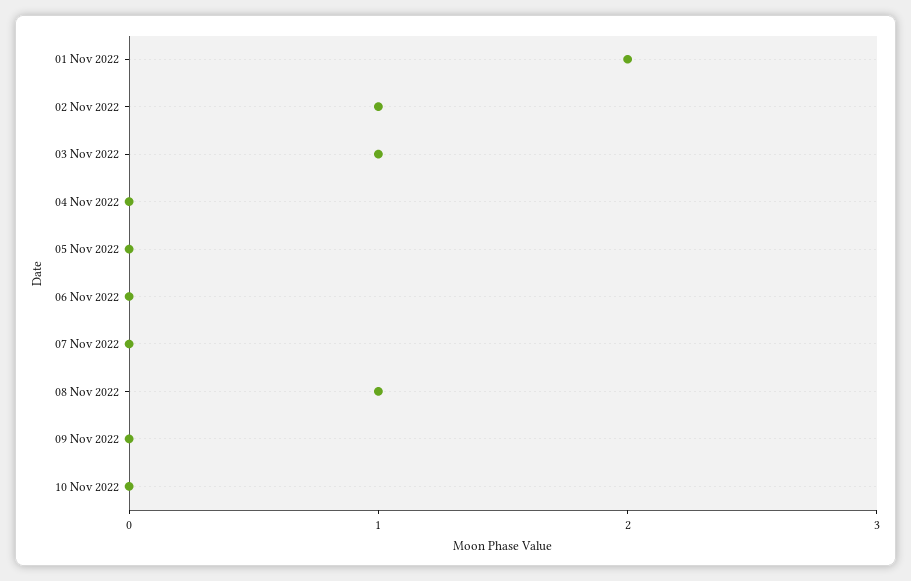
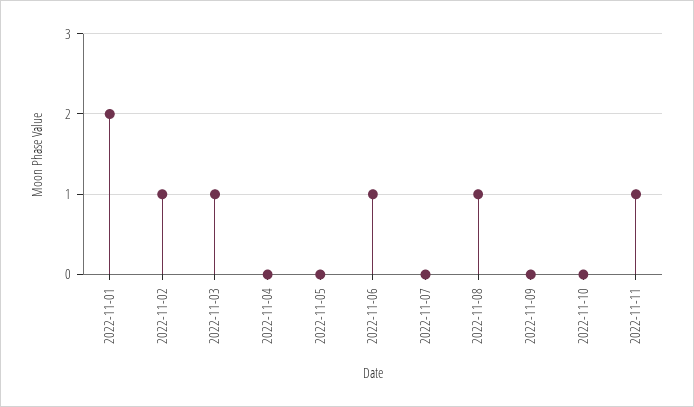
06 Nov 2022: 0 -> 1
2022-11-11: none -> 1

